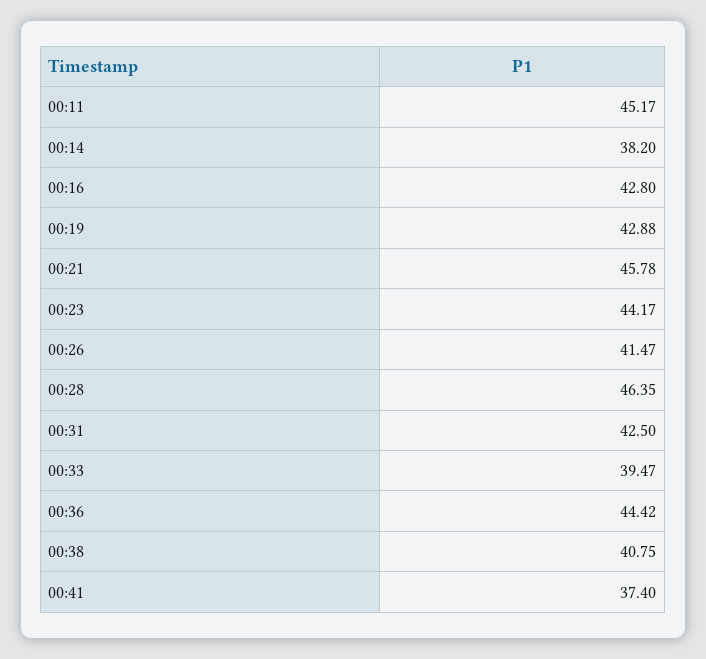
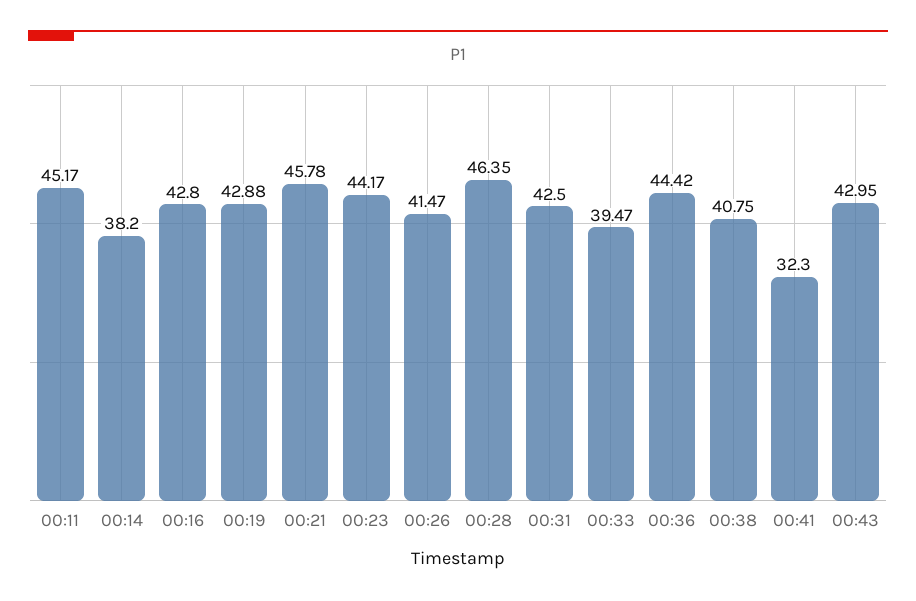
00:41: 37.4 -> 32.3
00:43: none -> 42.95

